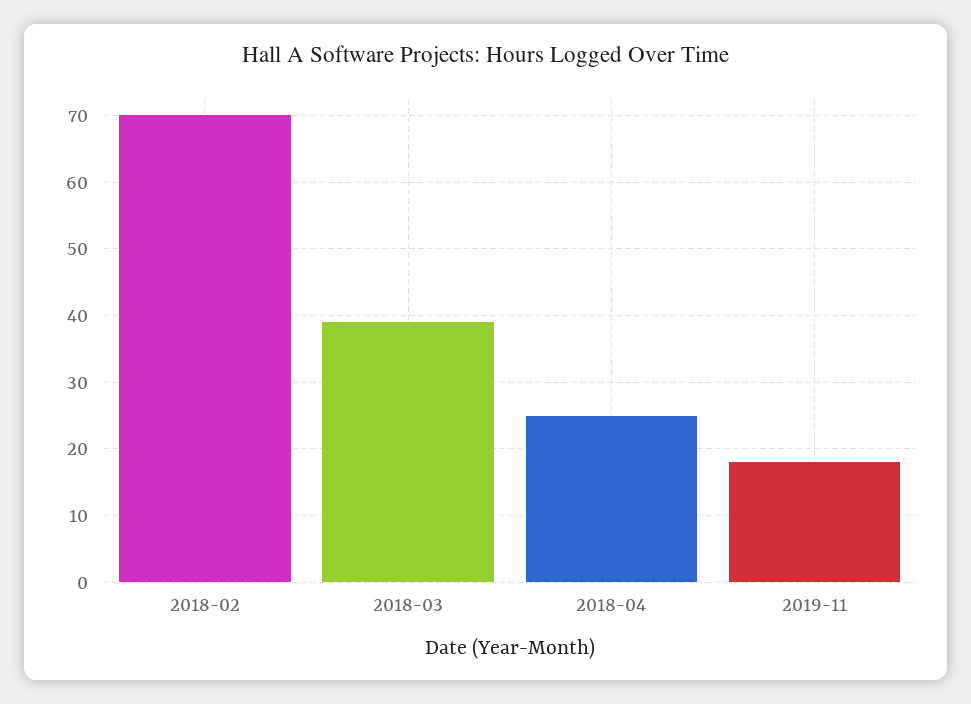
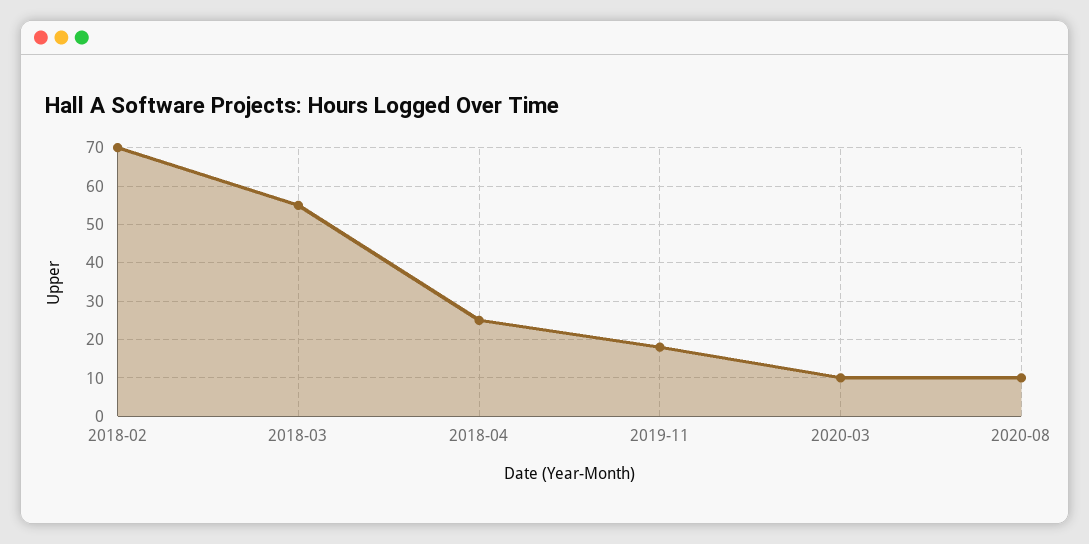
2018-03: 39 -> 55
2020-03: none -> 10
2020-08: none -> 10

